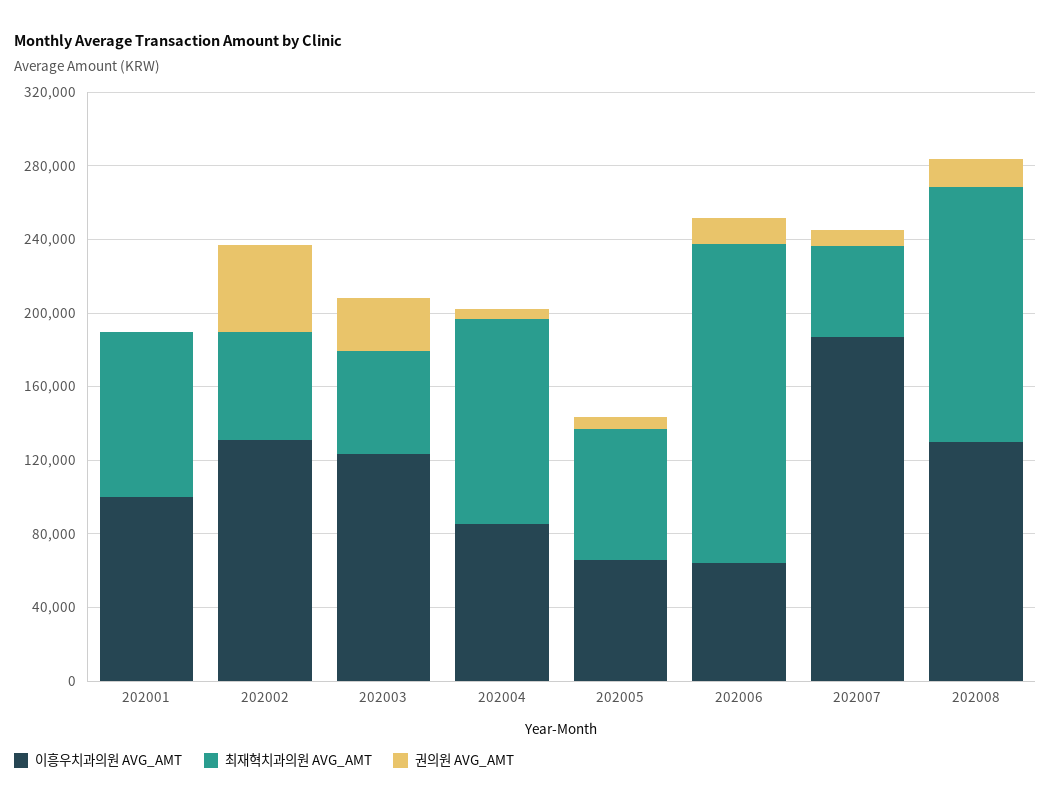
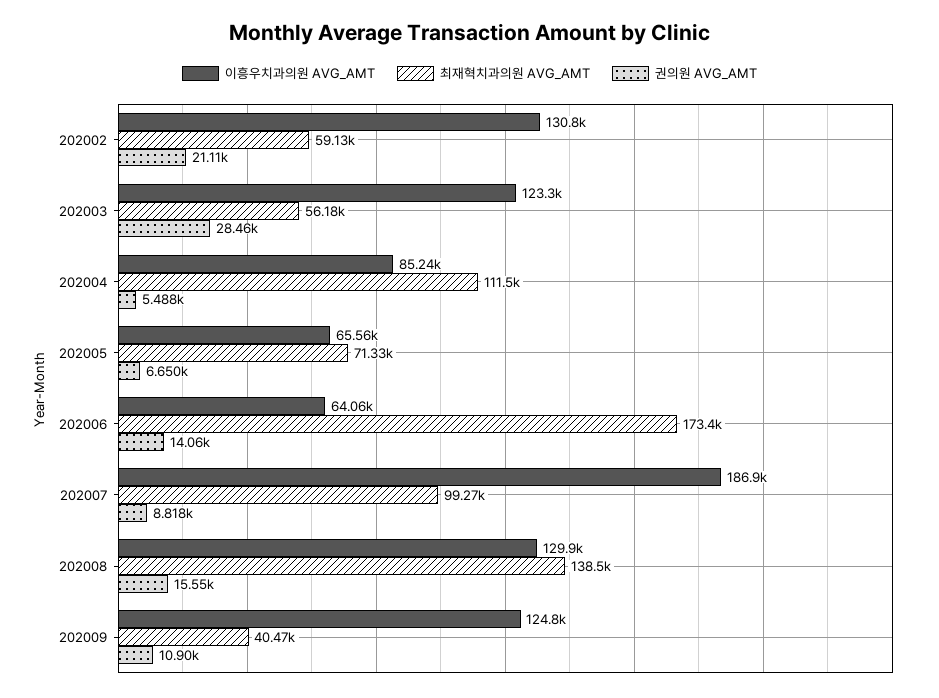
이흥우치과의원 AVG_AMT, 202001: 100000 -> none
최재혁치과의원 AVG_AMT, 202001: 90000 -> none
권의원 AVG_AMT, 202001: 0 -> none
권의원 AVG_AMT, 202002: 50000 -> 21110
최재혁치과의원 AVG_AMT, 202007: 50000 -> 99270
이흥우치과의원 AVG_AMT, 202009: none -> 124800
최재혁치과의원 AVG_AMT, 202009: none -> 40470
권의원 AVG_AMT, 202009: none -> 10900

